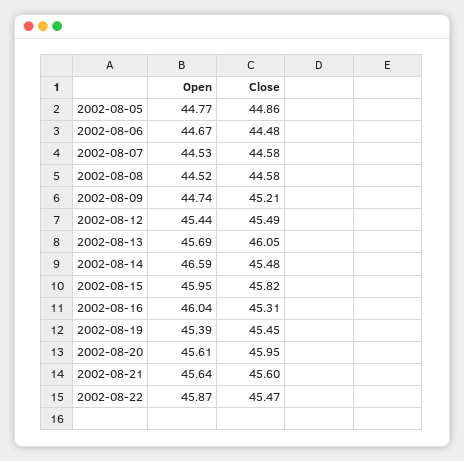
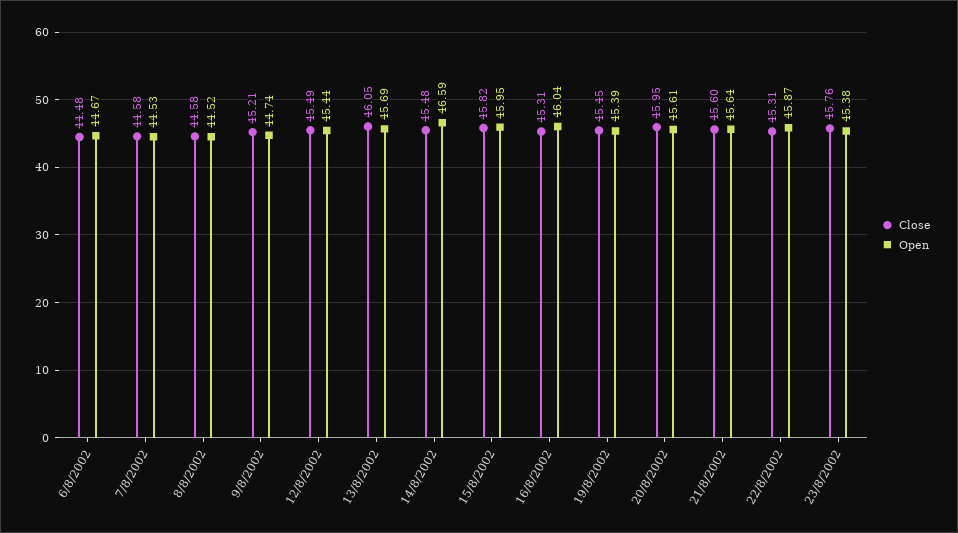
Open, 2002-08-05: 44.77 -> none
Close, 2002-08-05: 44.86 -> none
Close, 2002-08-22: 45.47 -> 45.31
Close, 23/8/2002: none -> 45.76
Open, 23/8/2002: none -> 45.38

